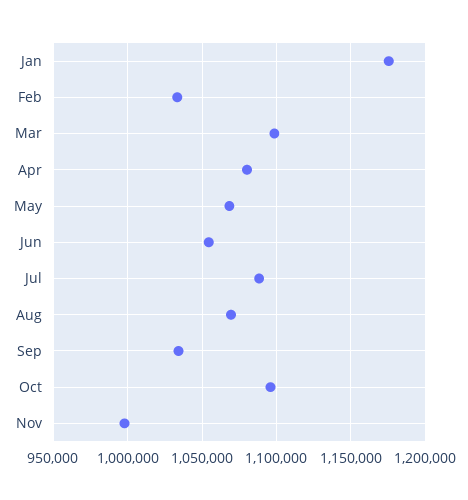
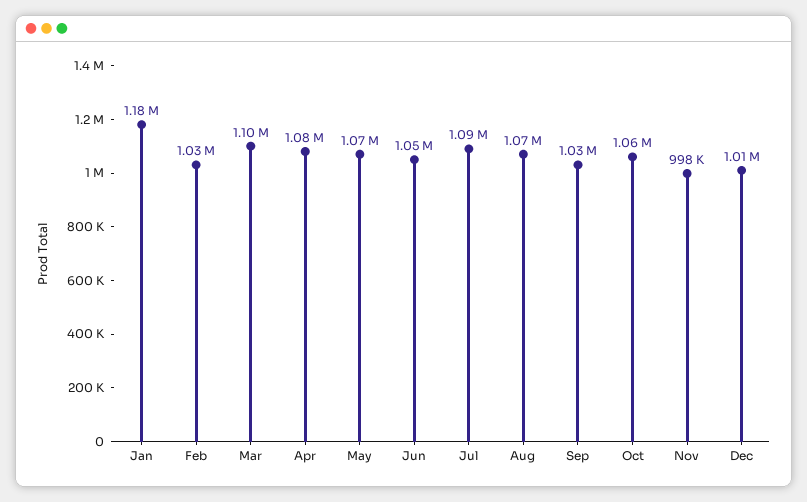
Oct: 1095000 -> 1060000
Dec: none -> 1010000

